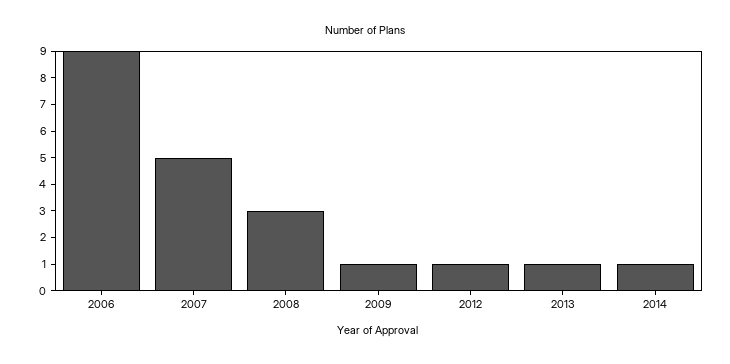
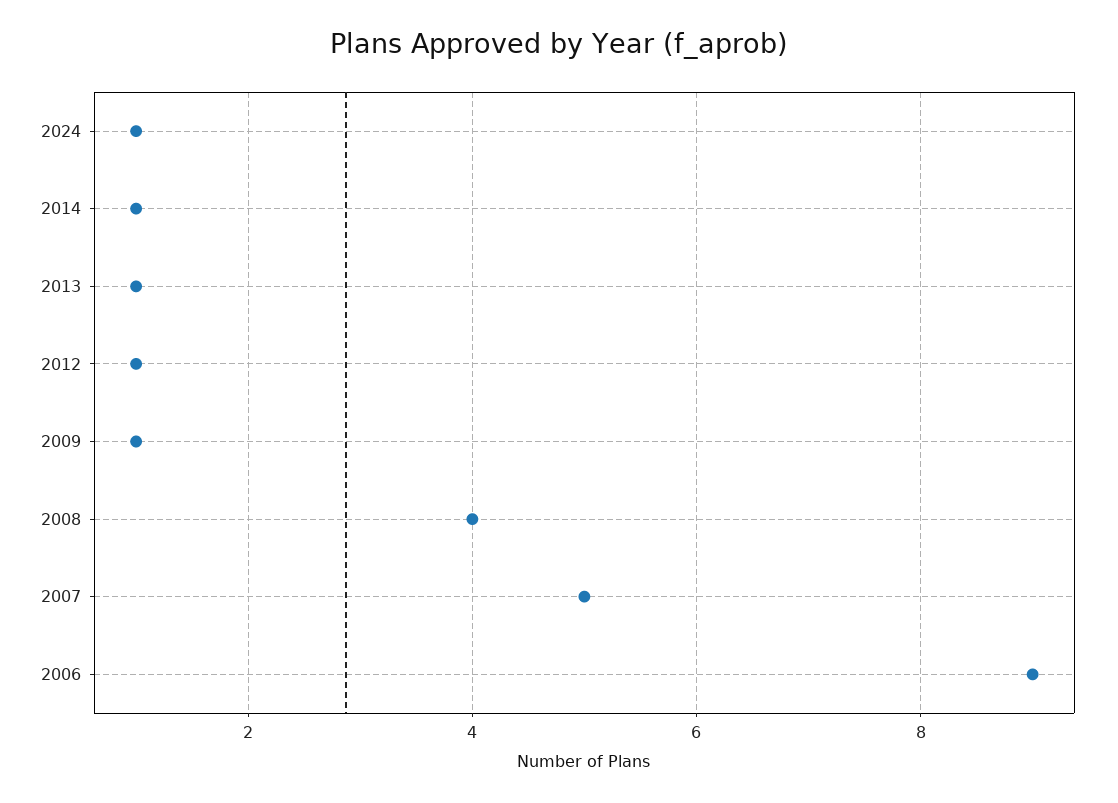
2008: 3 -> 4
2024: none -> 1

